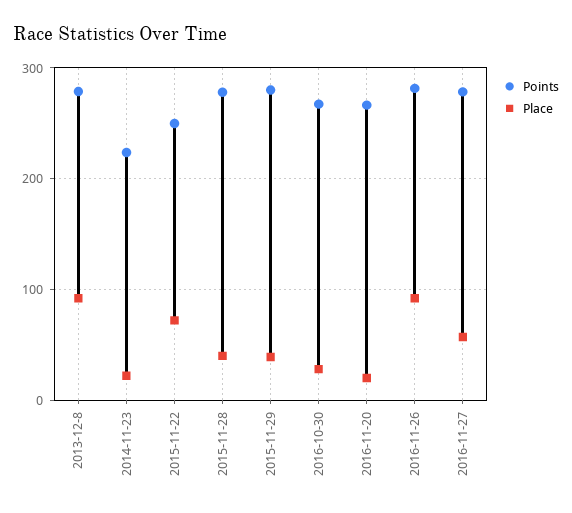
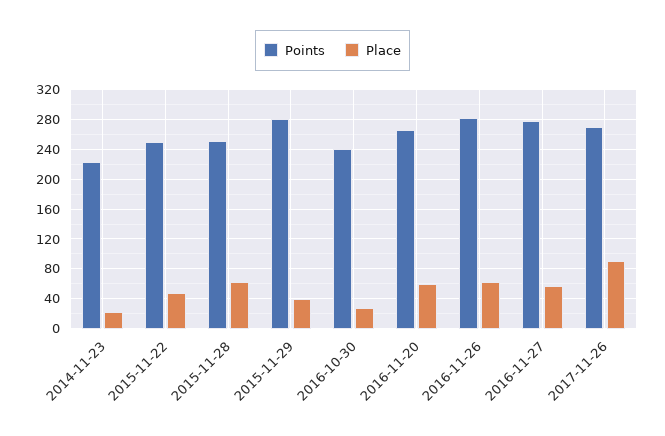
Points, 2013-12-8: 280 -> none
Place, 2013-12-8: 90 -> none
Place, 2015-11-22: 70 -> 50
Points, 2015-11-28: 280 -> 250
Place, 2015-11-28: 40 -> 60
Points, 2016-10-30: 270 -> 240
Place, 2016-11-20: 20 -> 60
Place, 2016-11-26: 90 -> 60
Points, 2017-11-26: none -> 270
Place, 2017-11-26: none -> 90

